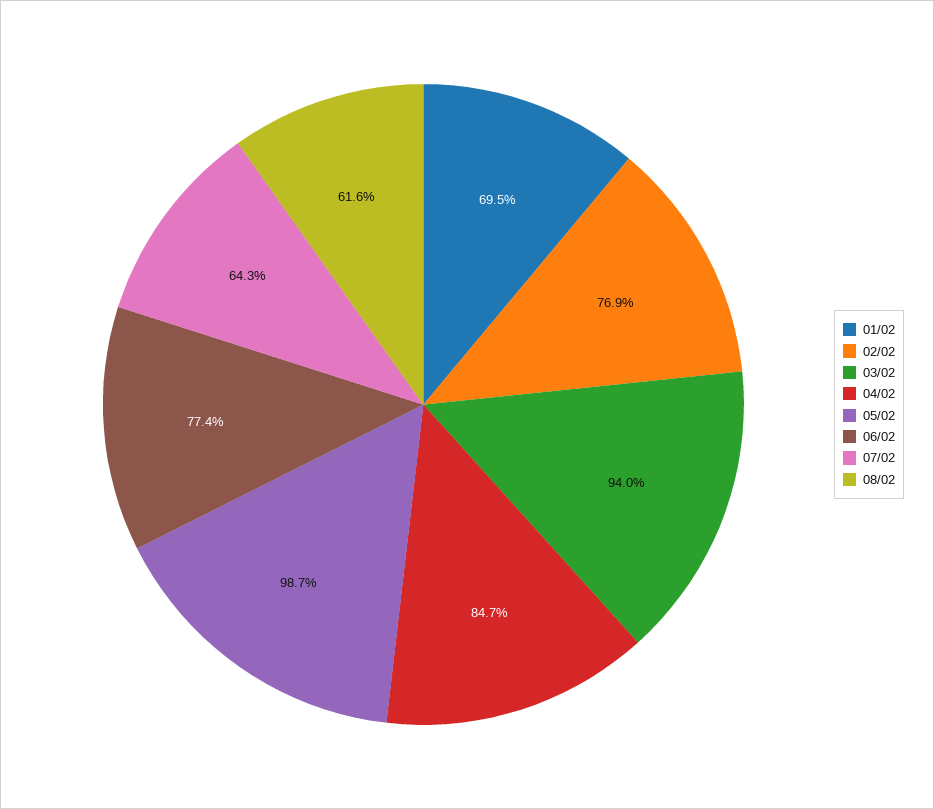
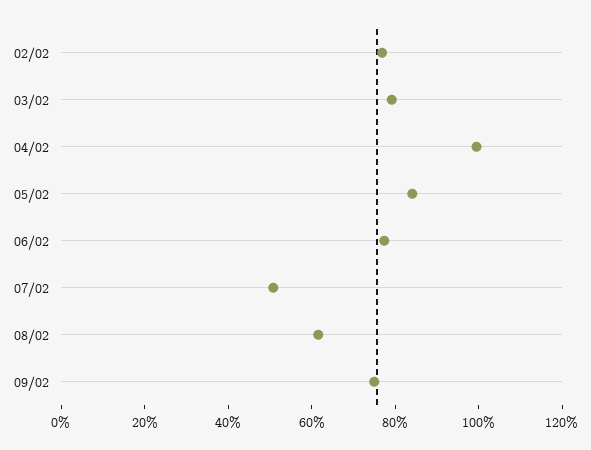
01/02: 69.5 -> none
03/02: 94 -> 80
04/02: 84.7 -> 100
05/02: 98.7 -> 85
07/02: 64.3 -> 50
09/02: none -> 75

